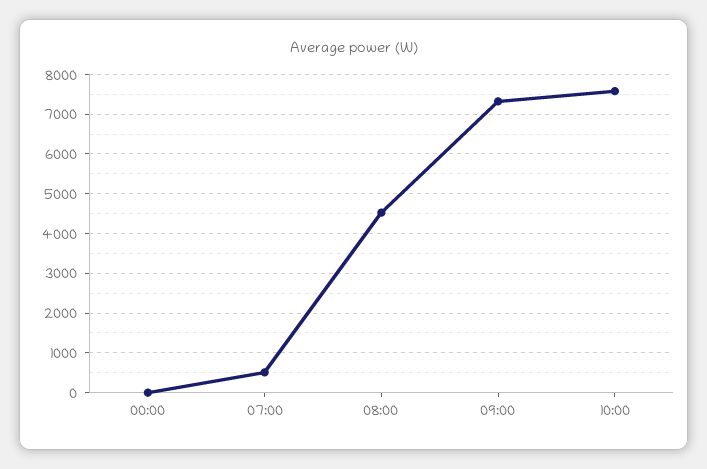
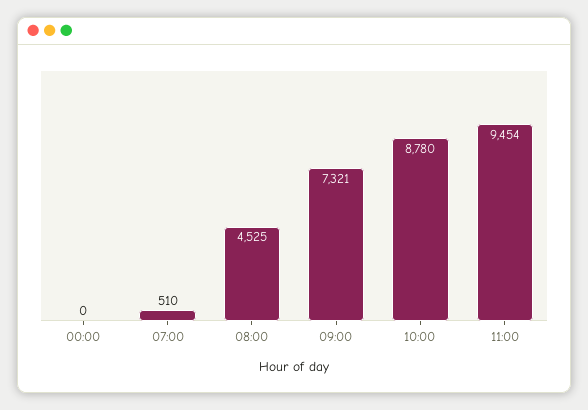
10:00: 7600 -> 8780
11:00: none -> 9454

